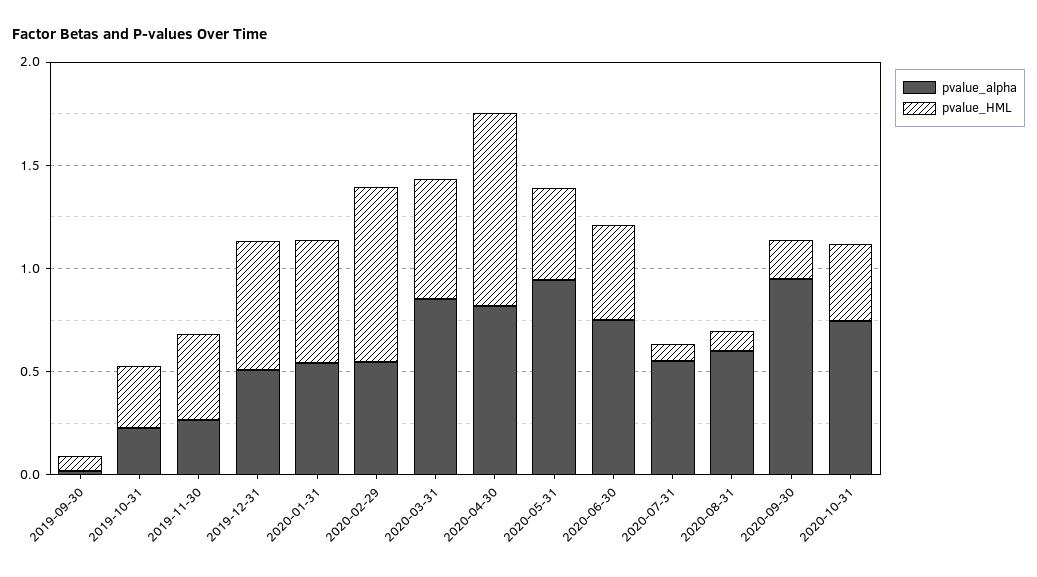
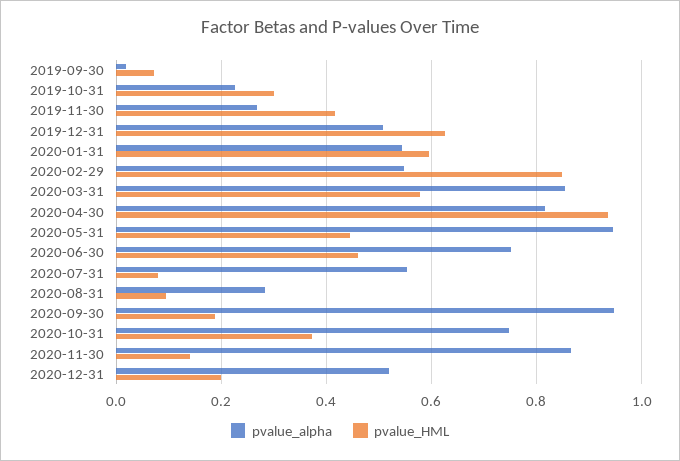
pvalue_alpha, 2020-08-31: 0.6 -> 0.28
pvalue_alpha, 2020-11-30: none -> 0.86
pvalue_HML, 2020-11-30: none -> 0.14
pvalue_alpha, 2020-12-31: none -> 0.52
pvalue_HML, 2020-12-31: none -> 0.2

